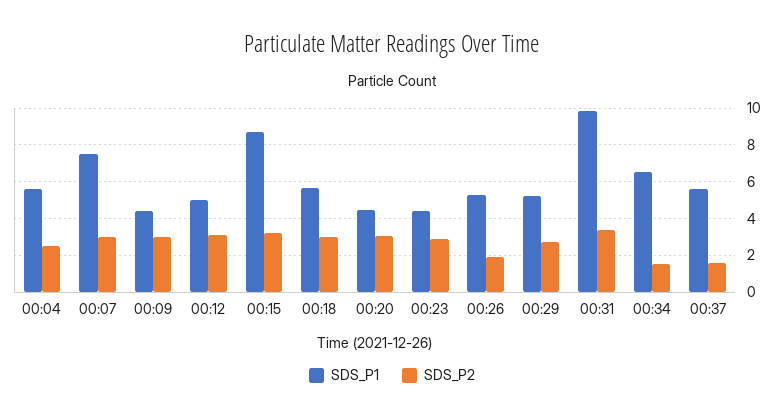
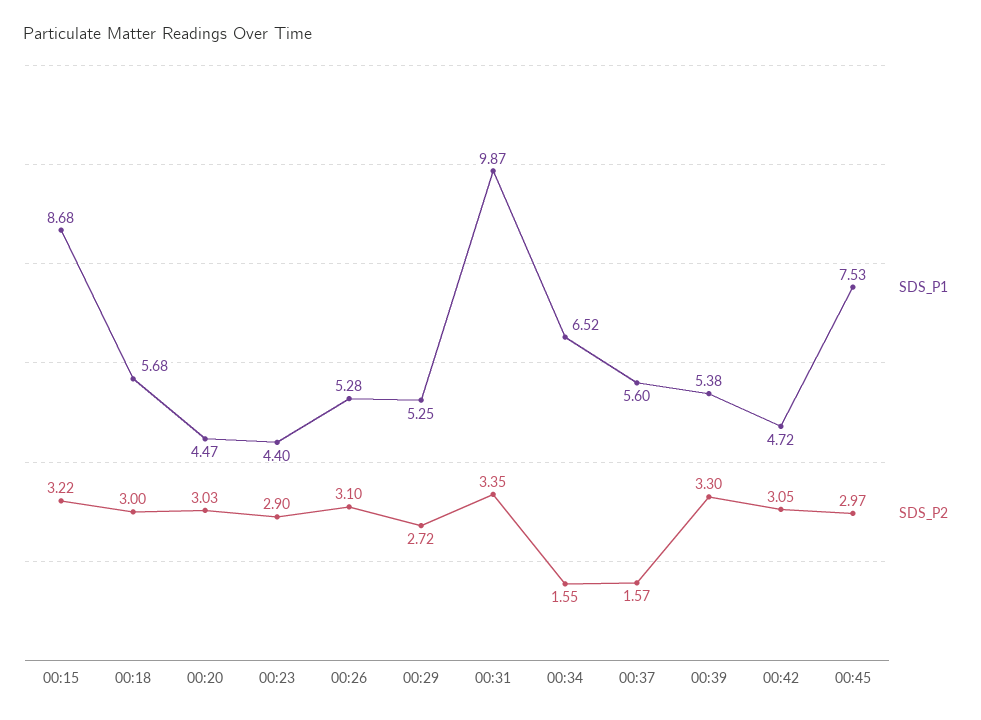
SDS_P1, 00:04: 5.5 -> none
SDS_P2, 00:04: 2.5 -> none
SDS_P1, 00:07: 7.5 -> none
SDS_P2, 00:07: 3 -> none
SDS_P1, 00:09: 4.5 -> none
SDS_P2, 00:09: 3 -> none
SDS_P1, 00:12: 5 -> none
SDS_P2, 00:12: 3 -> none
SDS_P2, 00:26: 2 -> 3.1
SDS_P1, 00:39: none -> 5.38
SDS_P2, 00:39: none -> 3.3
SDS_P1, 00:42: none -> 4.72
SDS_P2, 00:42: none -> 3.05
SDS_P1, 00:45: none -> 7.53
SDS_P2, 00:45: none -> 2.97

